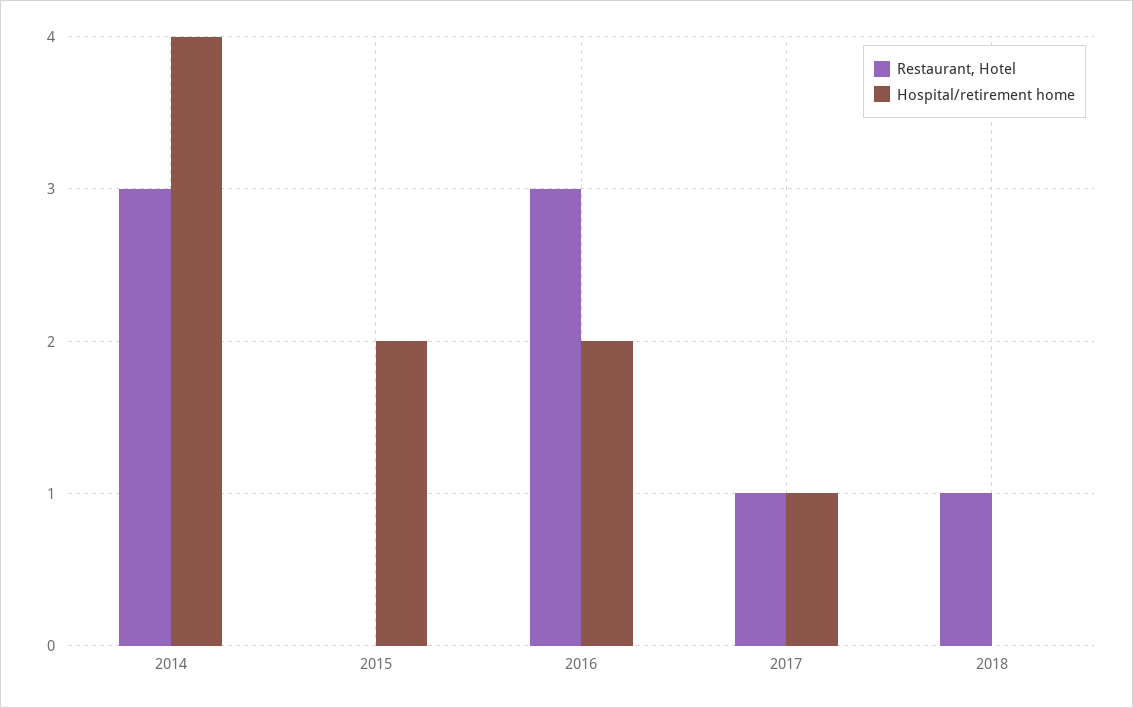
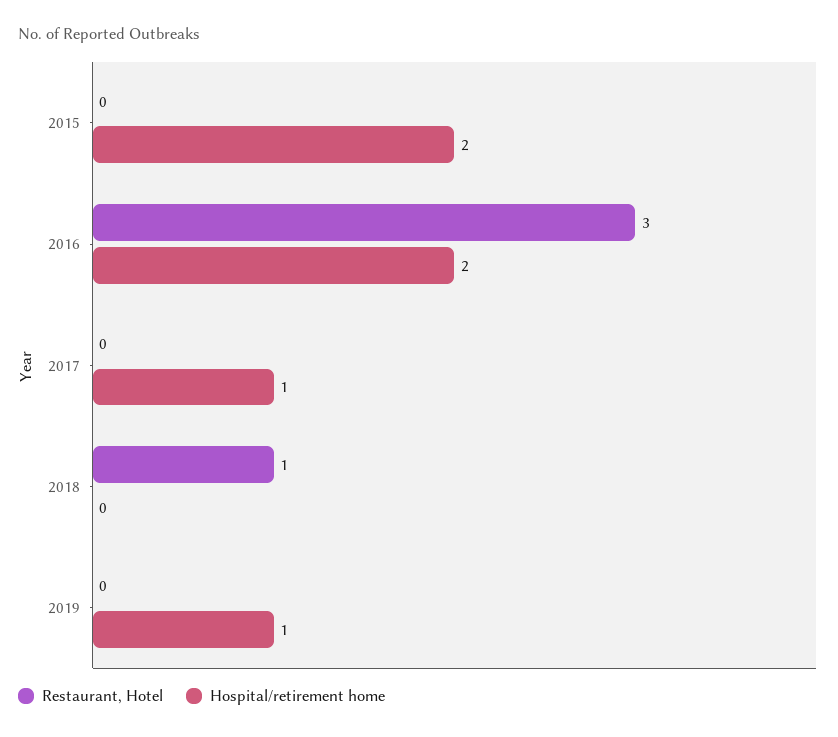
Restaurant, Hotel, 2014: 3 -> none
Hospital/retirement home, 2014: 4 -> none
Restaurant, Hotel, 2017: 1 -> 0
Restaurant, Hotel, 2019: none -> 0
Hospital/retirement home, 2019: none -> 1

